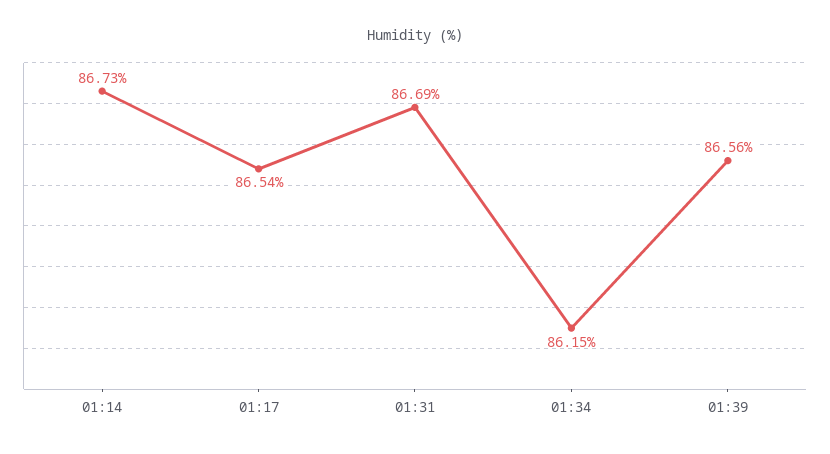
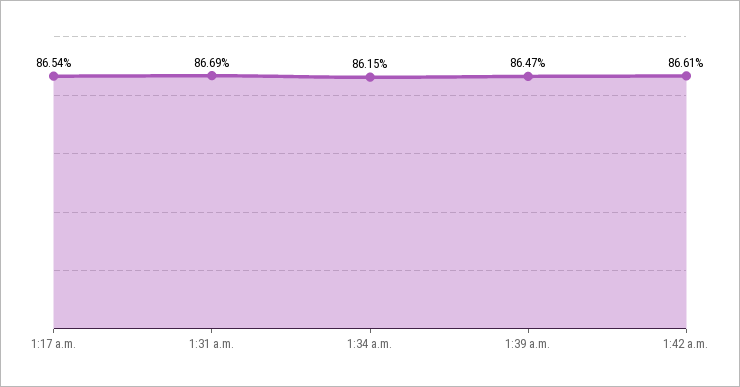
01:14: 86.73 -> none
01:39: 86.56 -> 86.47
1:42 a.m.: none -> 86.61

